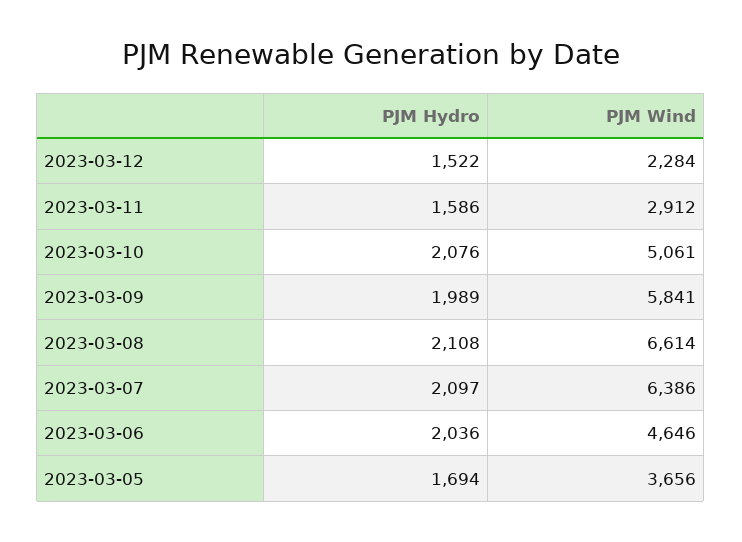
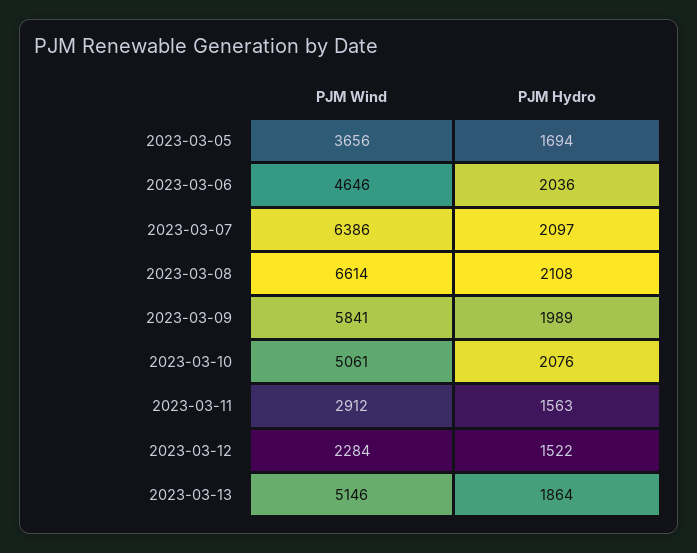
PJM Hydro, 2023-03-11: 1586 -> 1563
PJM Wind, 2023-03-13: none -> 5146
PJM Hydro, 2023-03-13: none -> 1864

